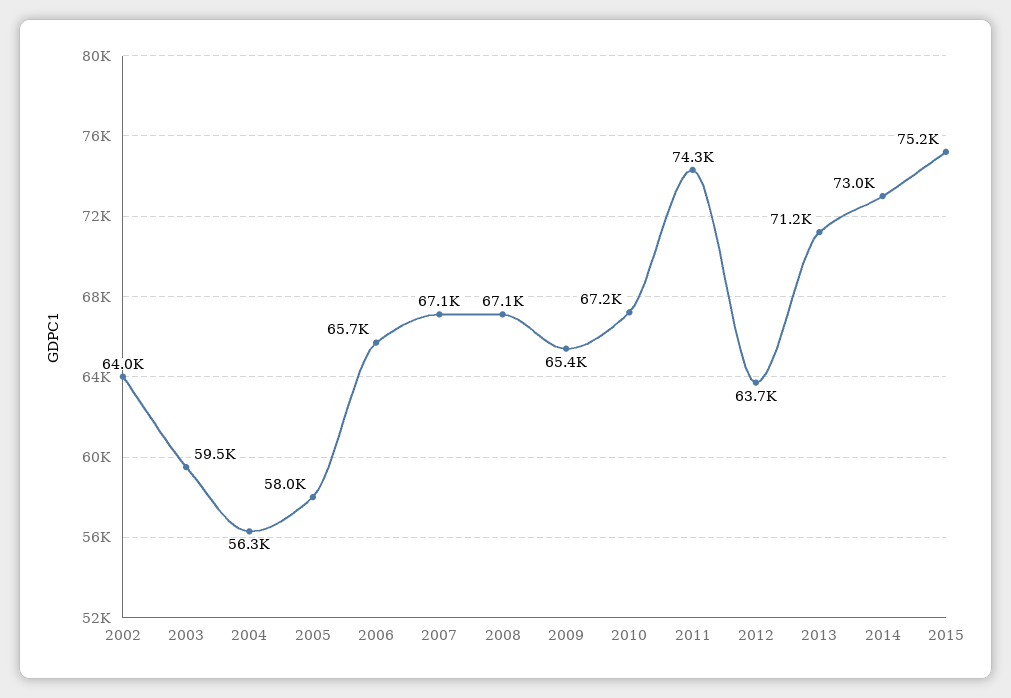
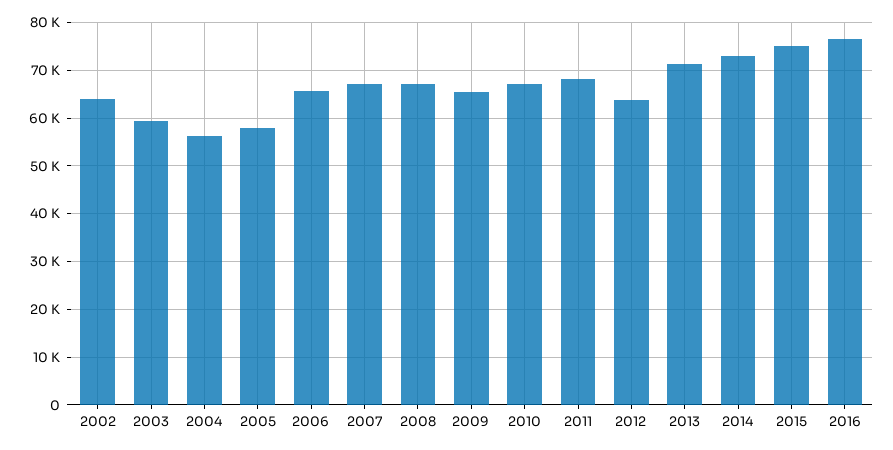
2011: 74300 -> 68000
2016: none -> 76000

